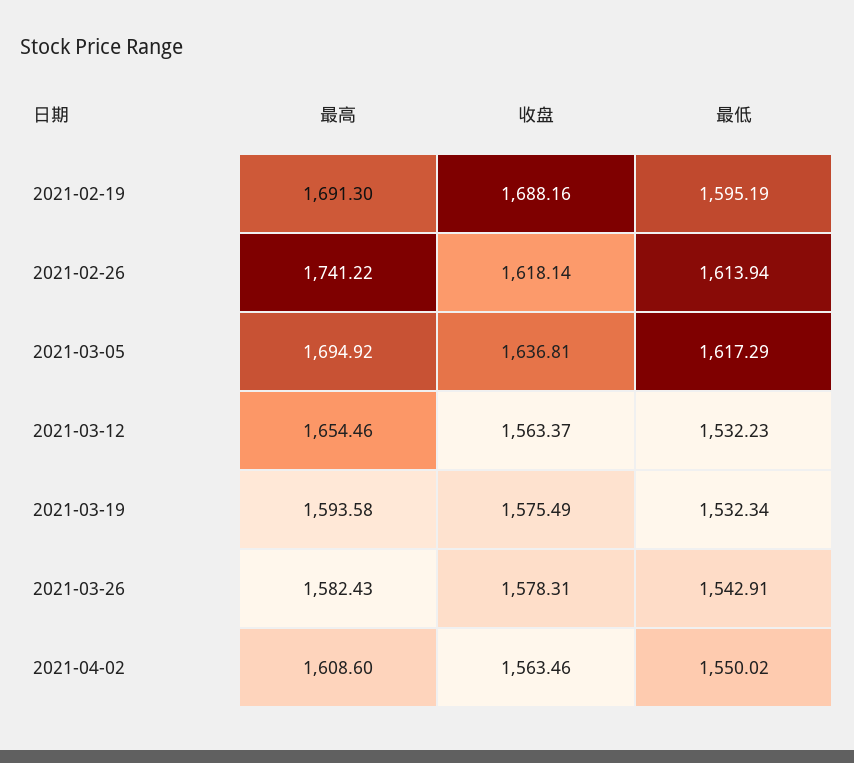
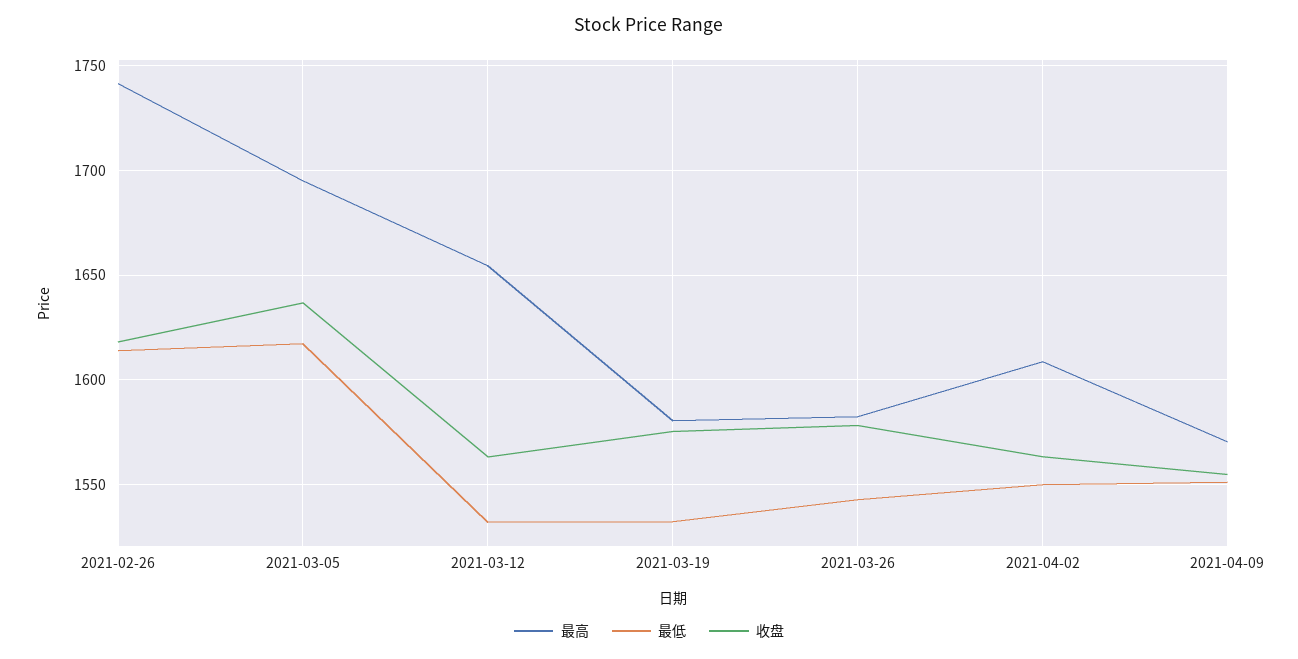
最高, 2021-02-19: 1691.3 -> none
收盘, 2021-02-19: 1688.16 -> none
最低, 2021-02-19: 1595.19 -> none
最高, 2021-03-19: 1593.58 -> 1580
最高, 2021-04-09: none -> 1570
最低, 2021-04-09: none -> 1550
收盘, 2021-04-09: none -> 1555

